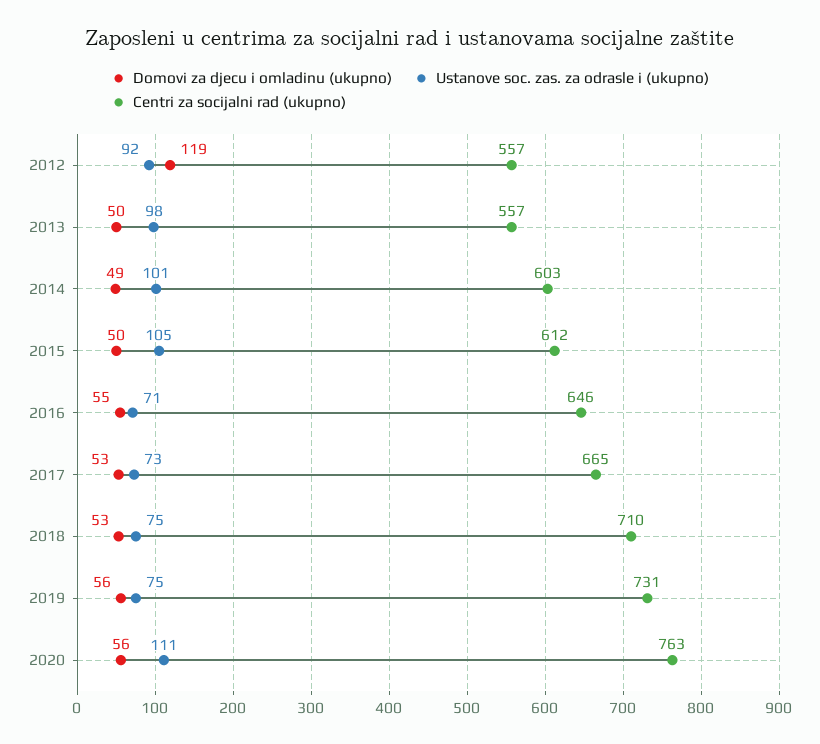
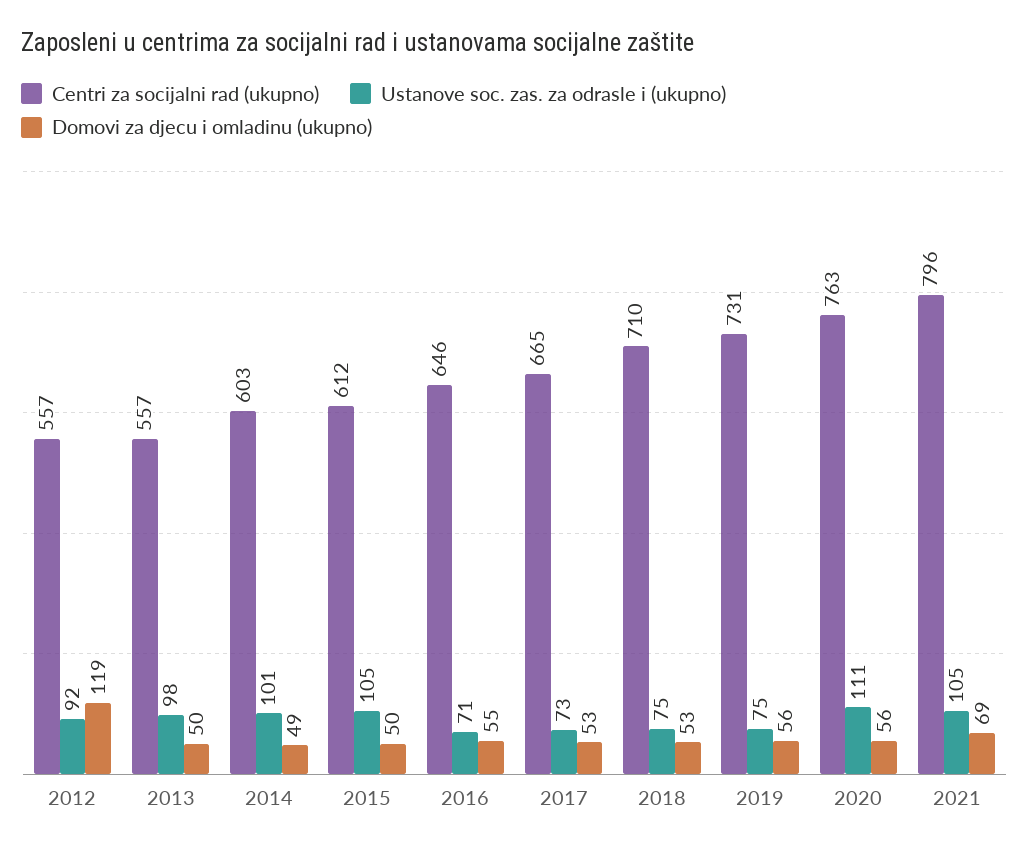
Centri za socijalni rad (ukupno), 2021: none -> 796
Ustanove soc. zas. za odrasle i (ukupno), 2021: none -> 105
Domovi za djecu i omladinu (ukupno), 2021: none -> 69

